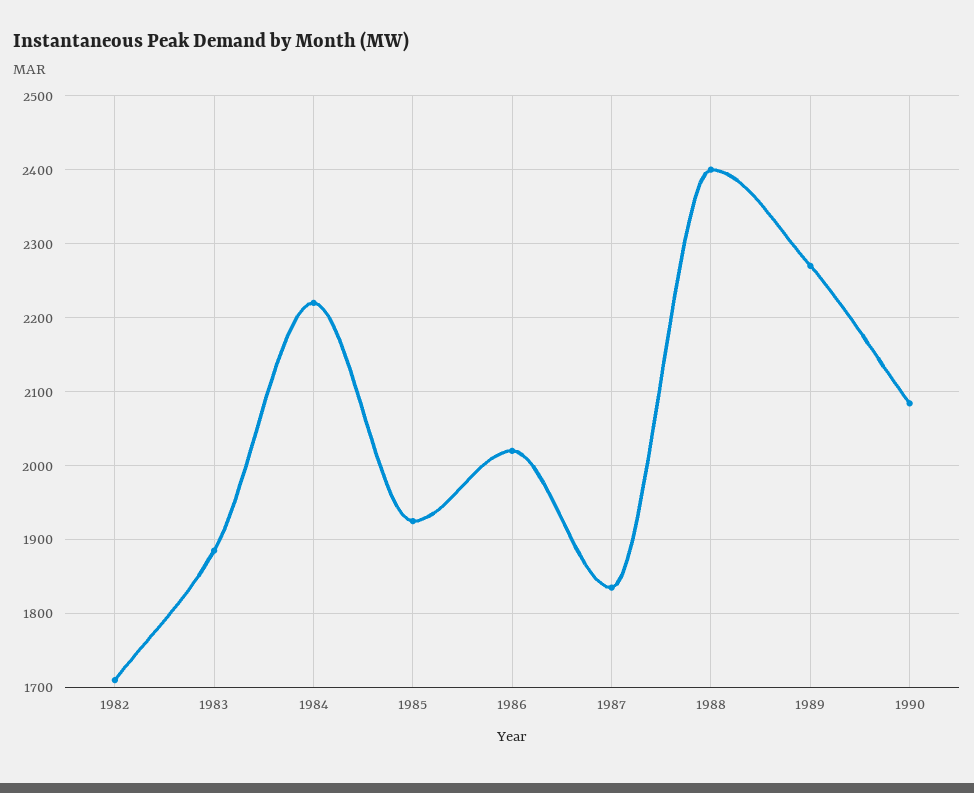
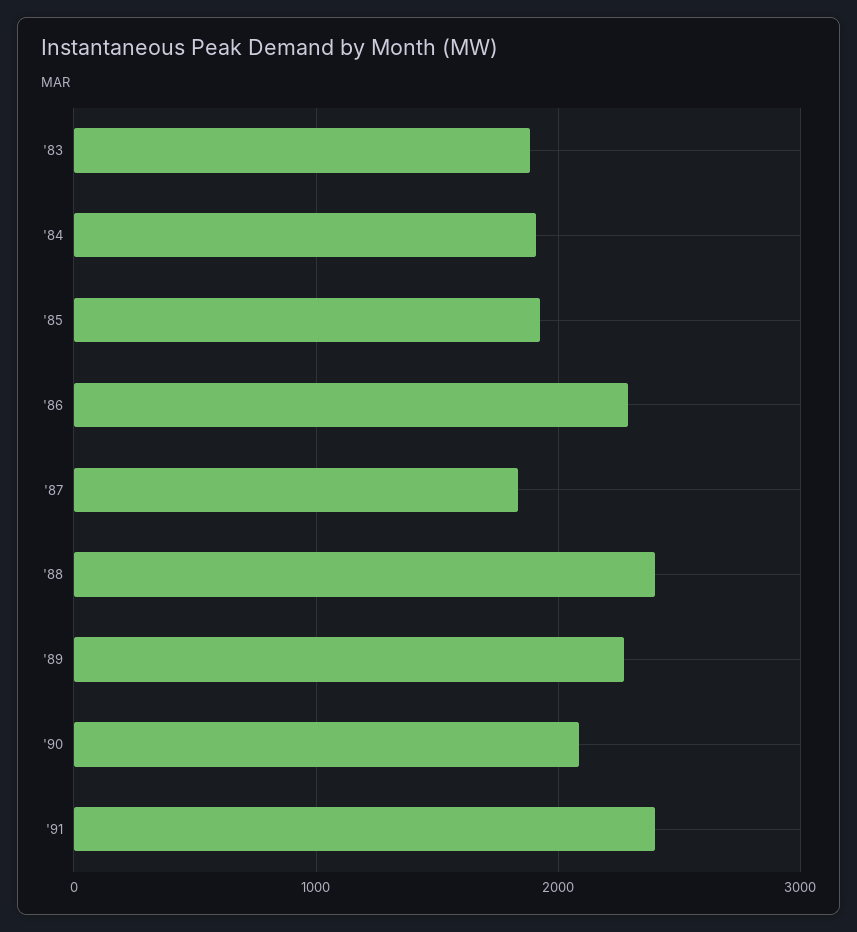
1982: 1710 -> none
1984: 2220 -> 1900
1986: 2020 -> 2300
'91: none -> 2400

